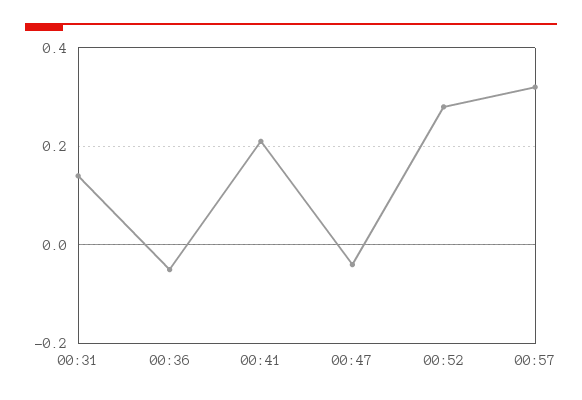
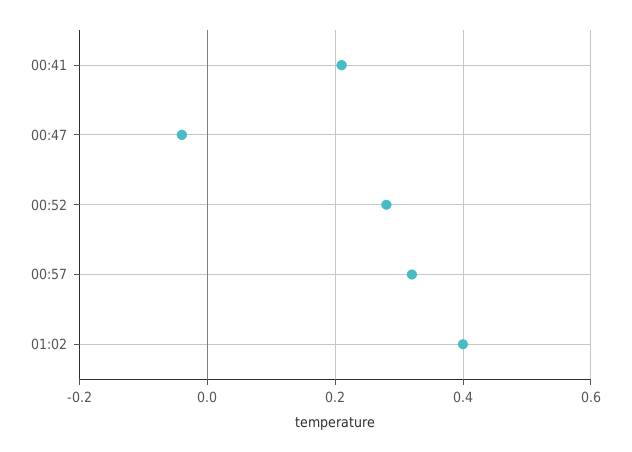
00:31: 0.15 -> none
00:36: -0.05 -> none
01:02: none -> 0.4

